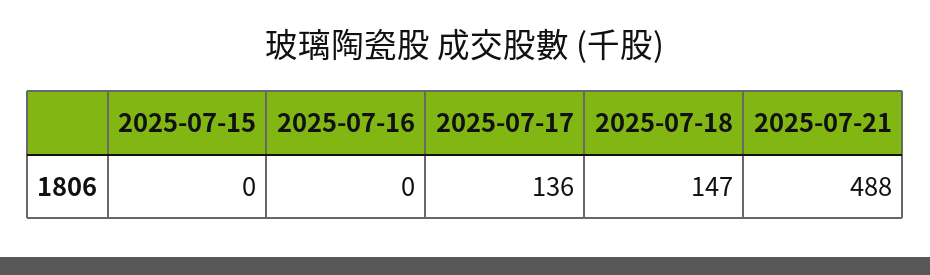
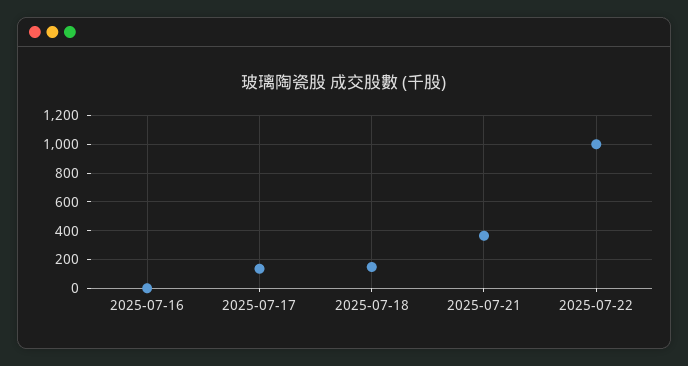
2025-07-15: 0 -> none
2025-07-21: 488 -> 350
2025-07-22: none -> 1000

